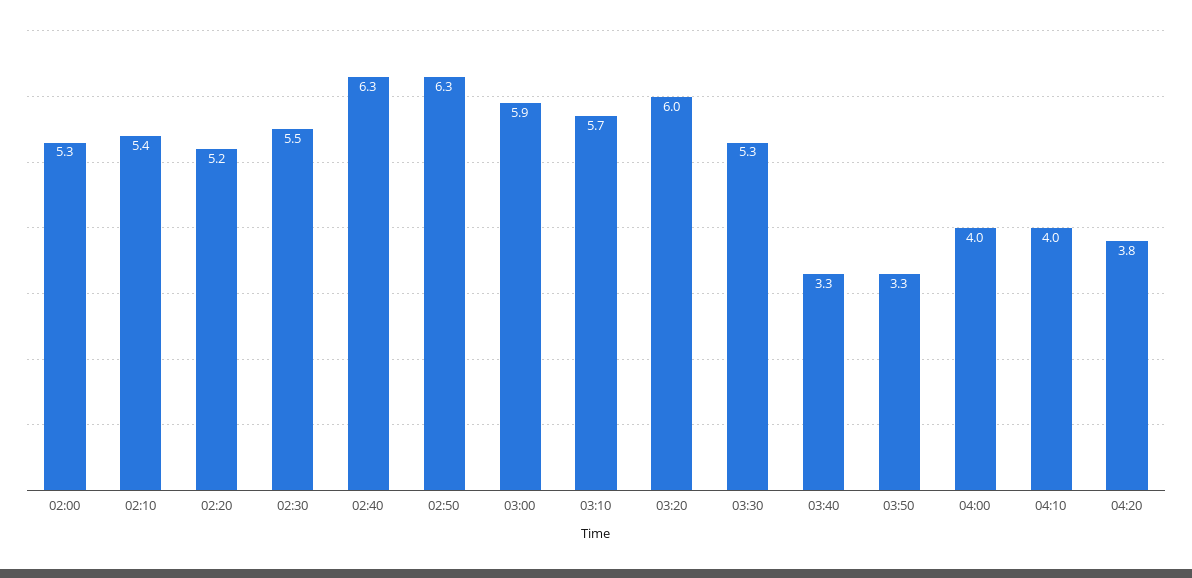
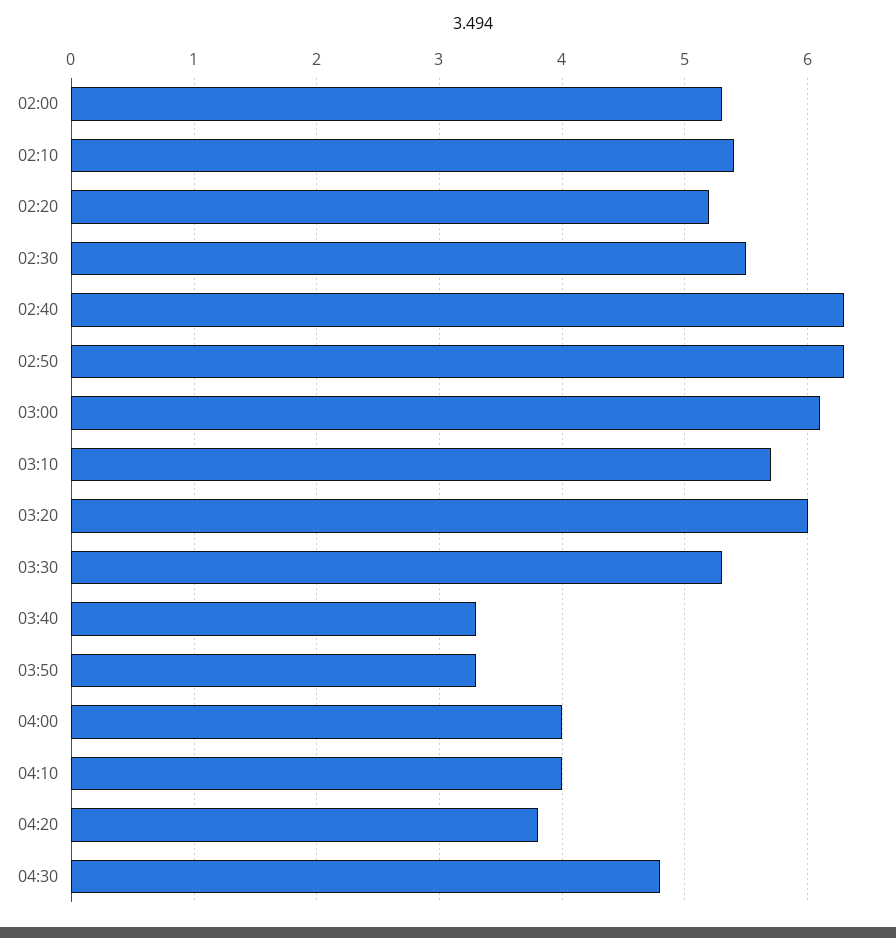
03:00: 5.9 -> 6.1
04:30: none -> 4.8

